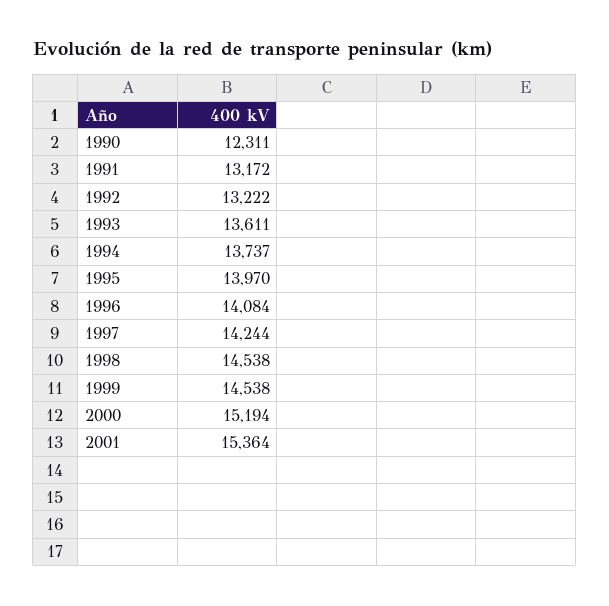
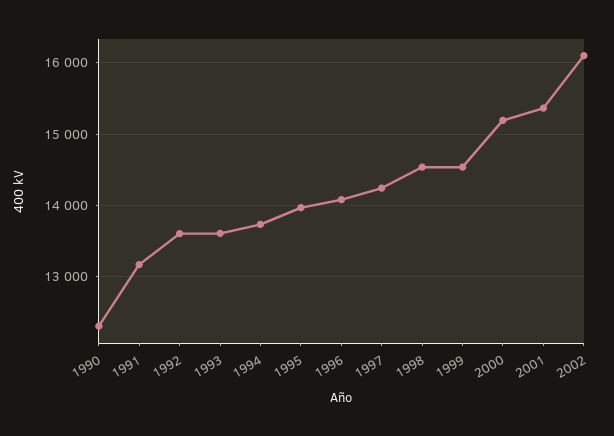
1992: 13222 -> 13600
2002: none -> 16100

